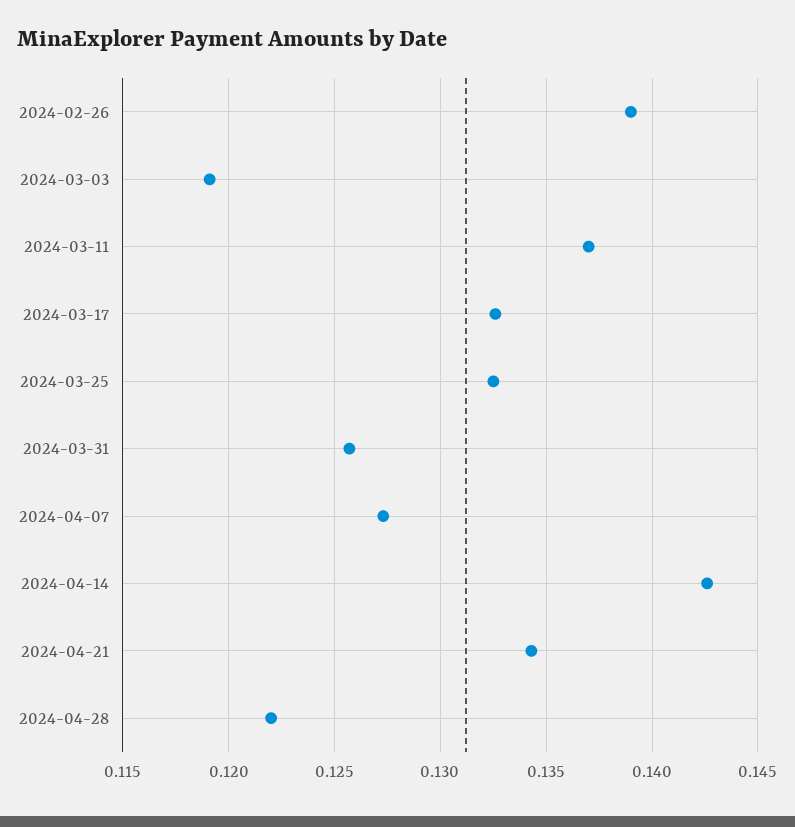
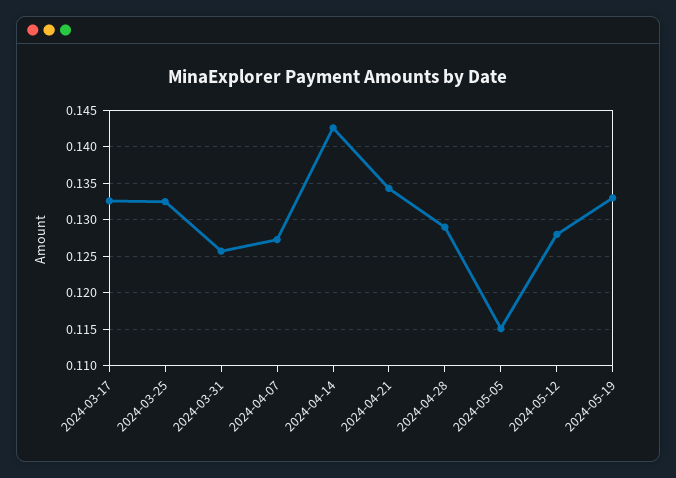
2024-02-26: 0.139 -> none
2024-03-03: 0.119 -> none
2024-03-11: 0.137 -> none
2024-04-28: 0.122 -> 0.129
2024-05-05: none -> 0.115
2024-05-12: none -> 0.128
2024-05-19: none -> 0.133

